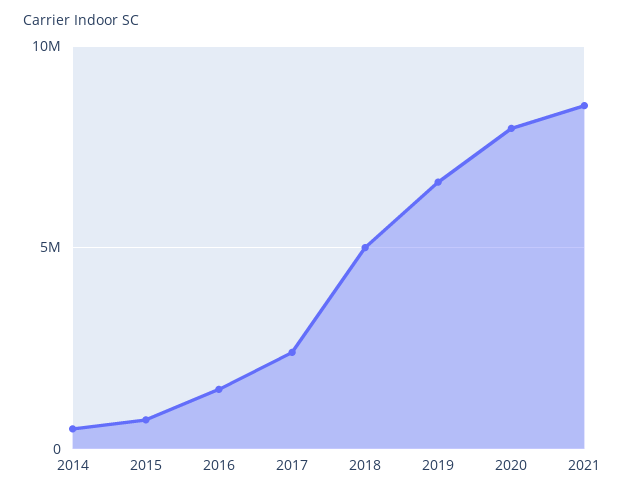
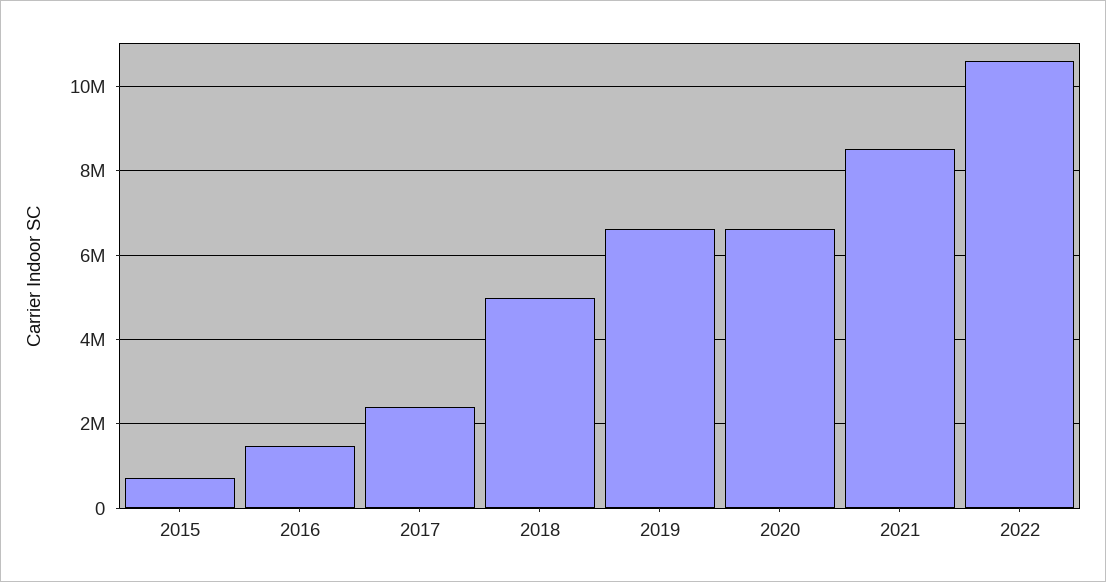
2014: 500000 -> none
2020: 8000000 -> 6600000
2022: none -> 10600000

